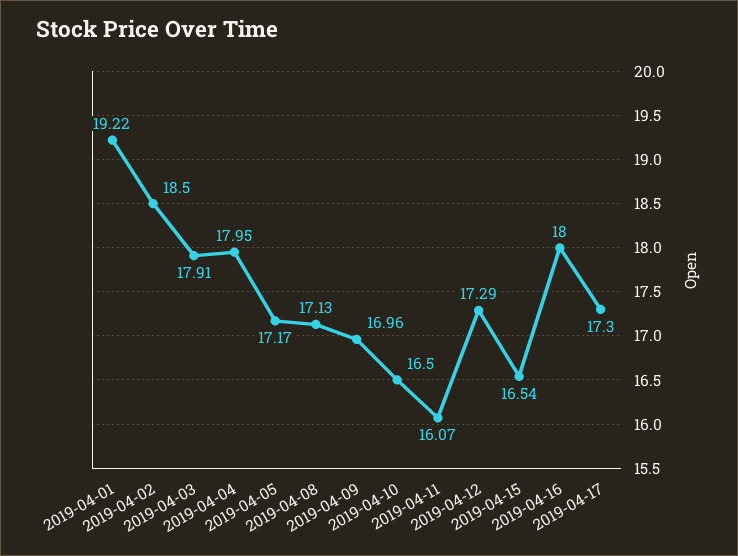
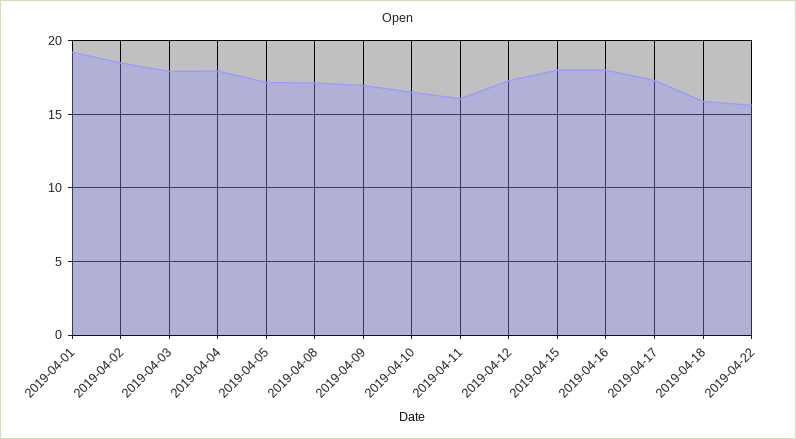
2019-04-15: 16.54 -> 18
2019-04-18: none -> 16
2019-04-22: none -> 15.5

